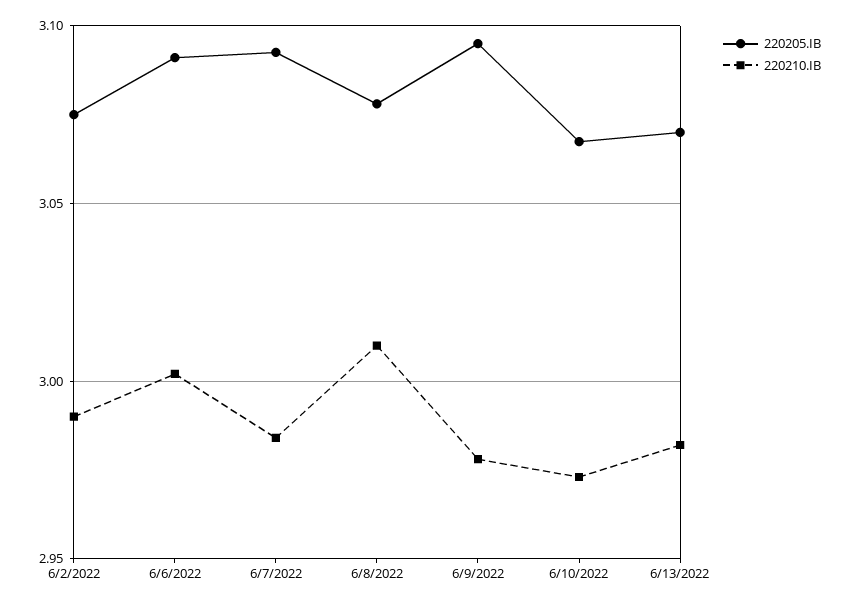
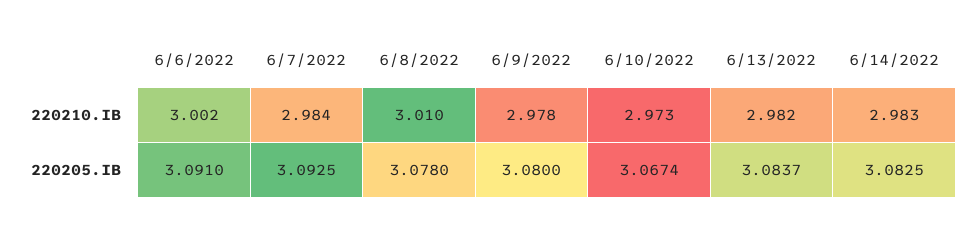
220205.IB, 6/2/2022: 3.075 -> none
220210.IB, 6/2/2022: 2.99 -> none
220205.IB, 6/9/2022: 3.095 -> 3.08
220205.IB, 6/13/2022: 3.07 -> 3.0837
220210.IB, 6/14/2022: none -> 2.983
220205.IB, 6/14/2022: none -> 3.0825

